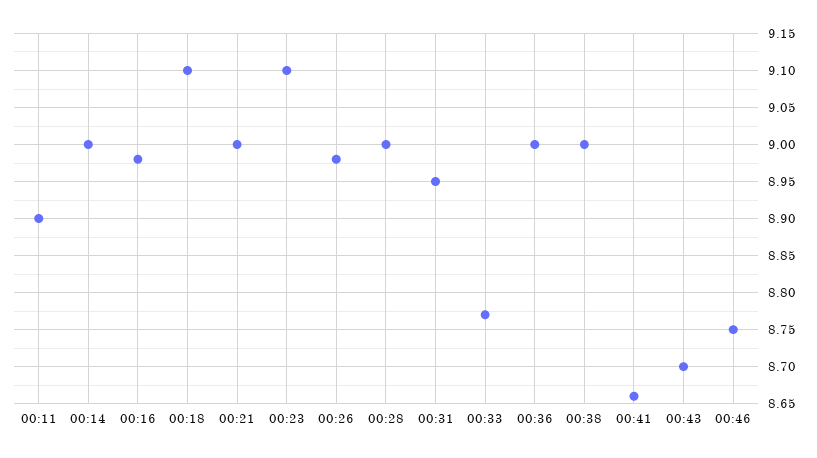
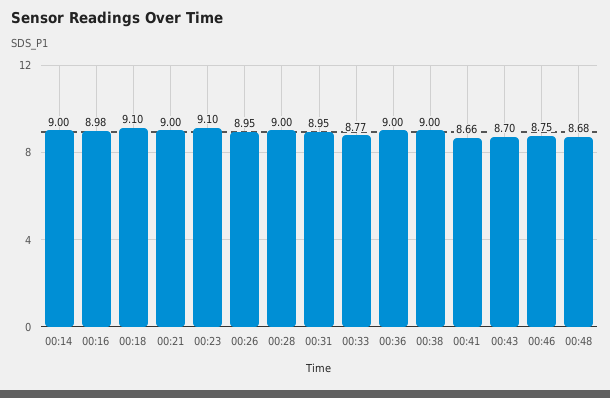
00:11: 8.9 -> none
00:26: 8.98 -> 8.95
00:48: none -> 8.68

